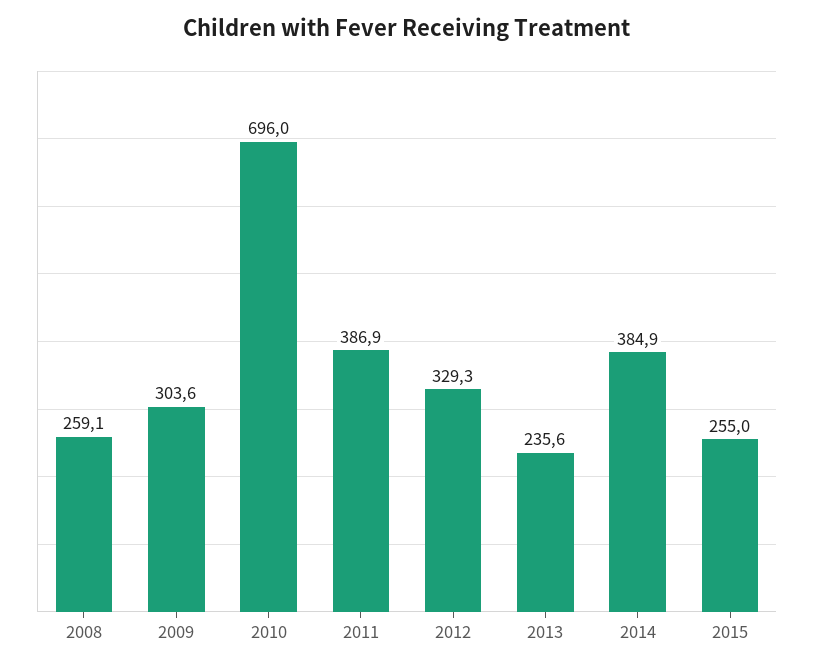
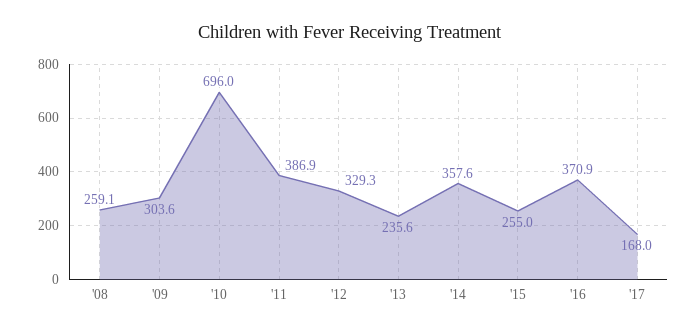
2014: 384.9 -> 357.6
'16: none -> 370.9
'17: none -> 168

